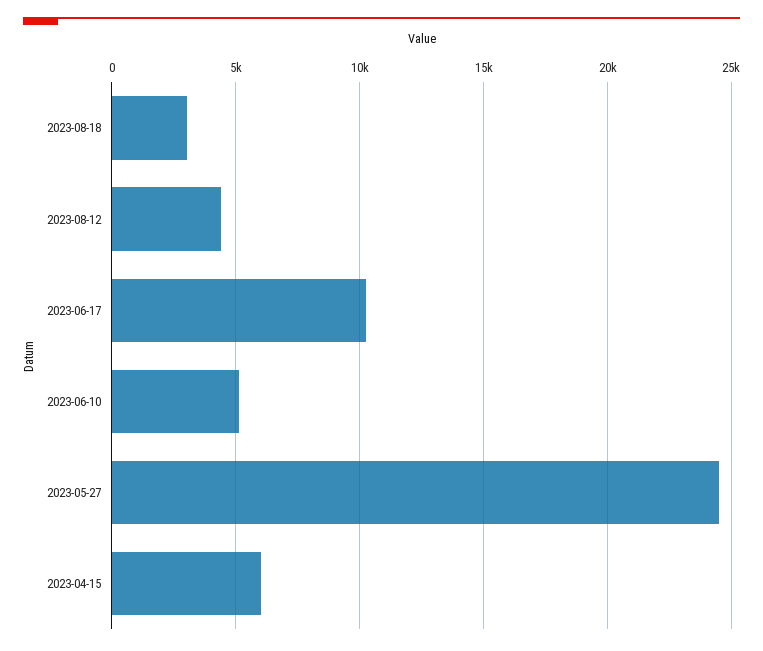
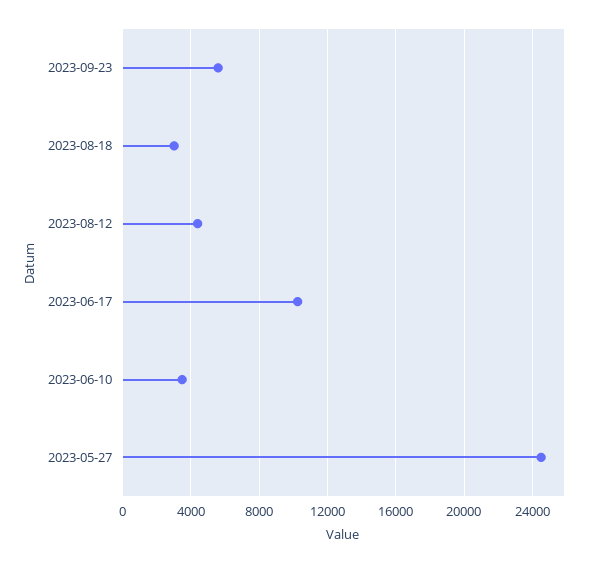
2023-06-10: 5000 -> 3500
2023-04-15: 6000 -> none
2023-09-23: none -> 5500

